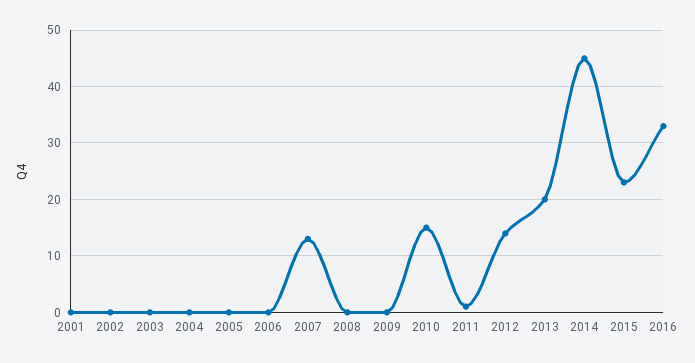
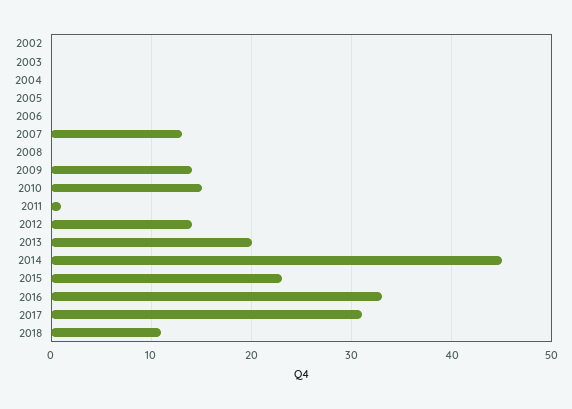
2001: 0 -> none
2009: 0 -> 14
2017: none -> 31
2018: none -> 11

